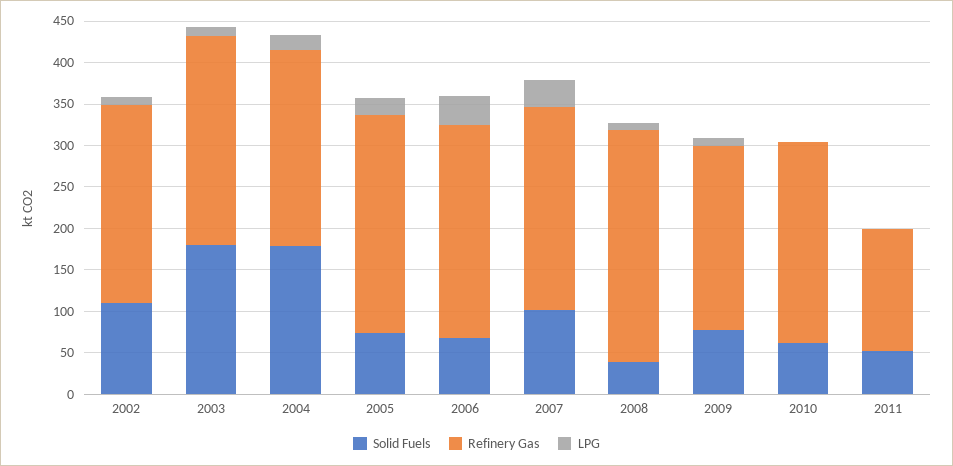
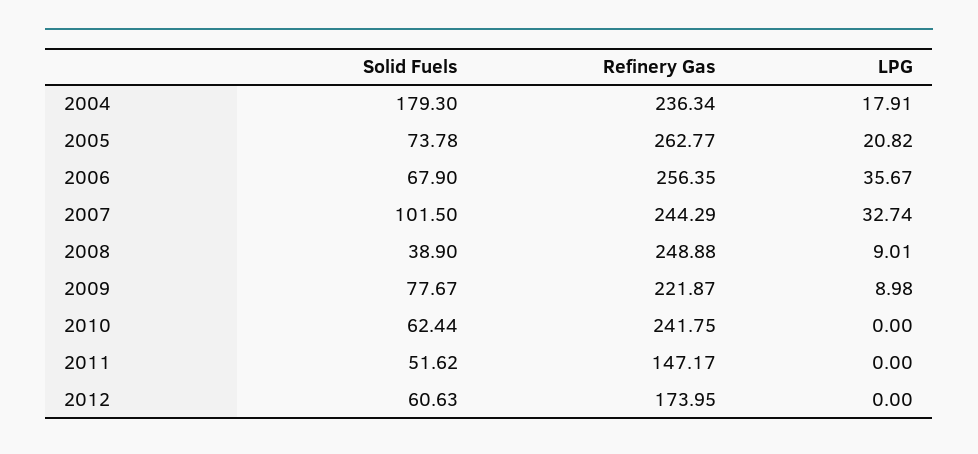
Solid Fuels, 2002: 110 -> none
Refinery Gas, 2002: 240 -> none
LPG, 2002: 10 -> none
Solid Fuels, 2003: 180 -> none
Refinery Gas, 2003: 250 -> none
LPG, 2003: 10 -> none
Refinery Gas, 2008: 280 -> 248.88
Solid Fuels, 2012: none -> 60.63
Refinery Gas, 2012: none -> 173.95
LPG, 2012: none -> 0

